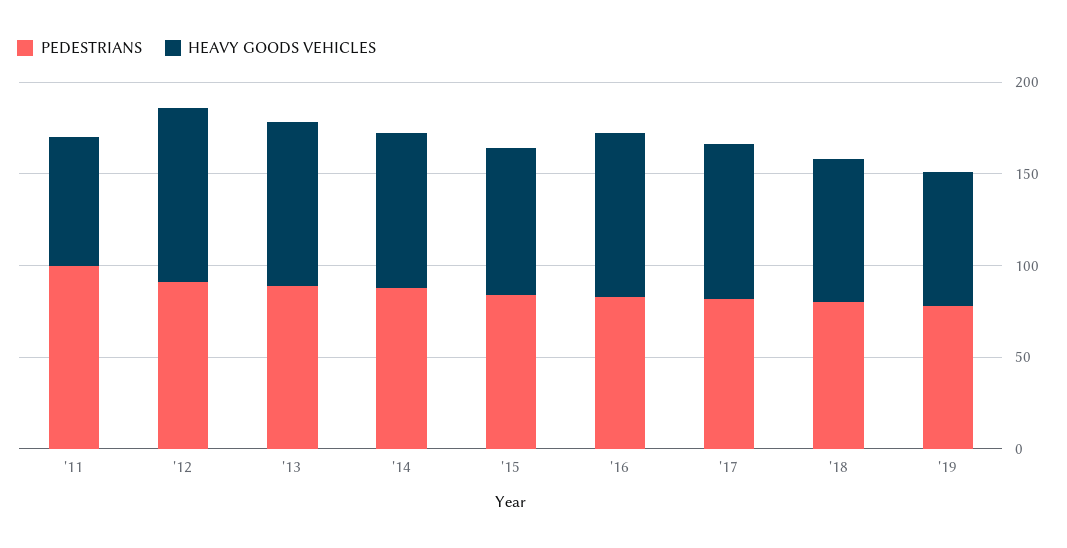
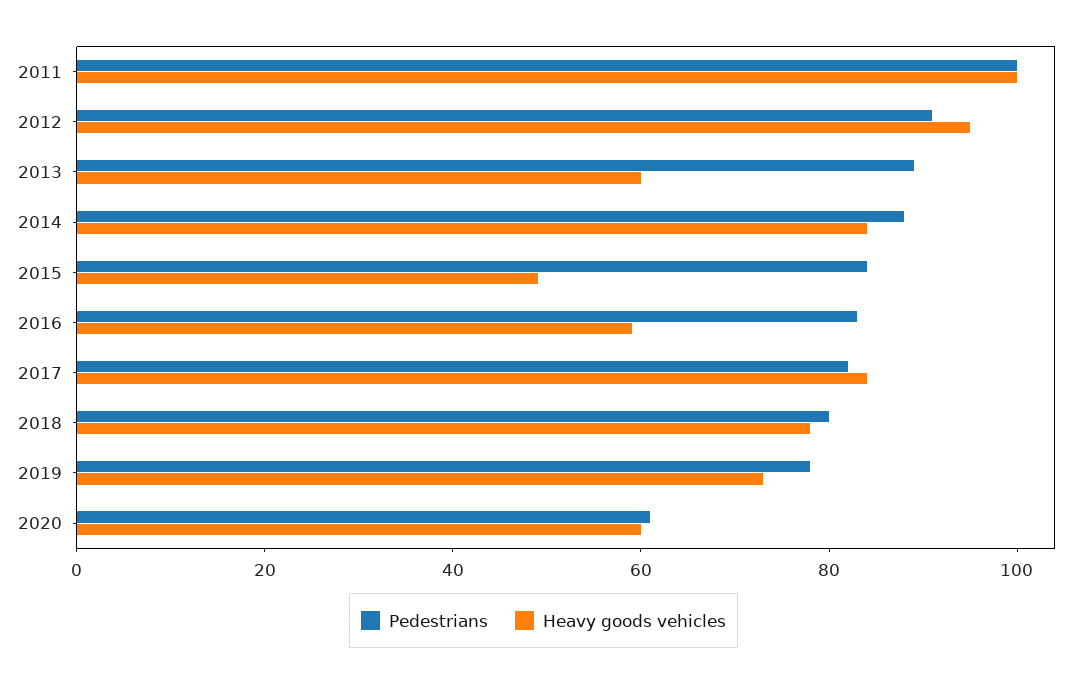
HEAVY GOODS VEHICLES, '11: 70 -> 100
HEAVY GOODS VEHICLES, '13: 90 -> 60
HEAVY GOODS VEHICLES, '15: 80 -> 50
HEAVY GOODS VEHICLES, '16: 90 -> 60
PEDESTRIANS, 2020: none -> 60
HEAVY GOODS VEHICLES, 2020: none -> 60

